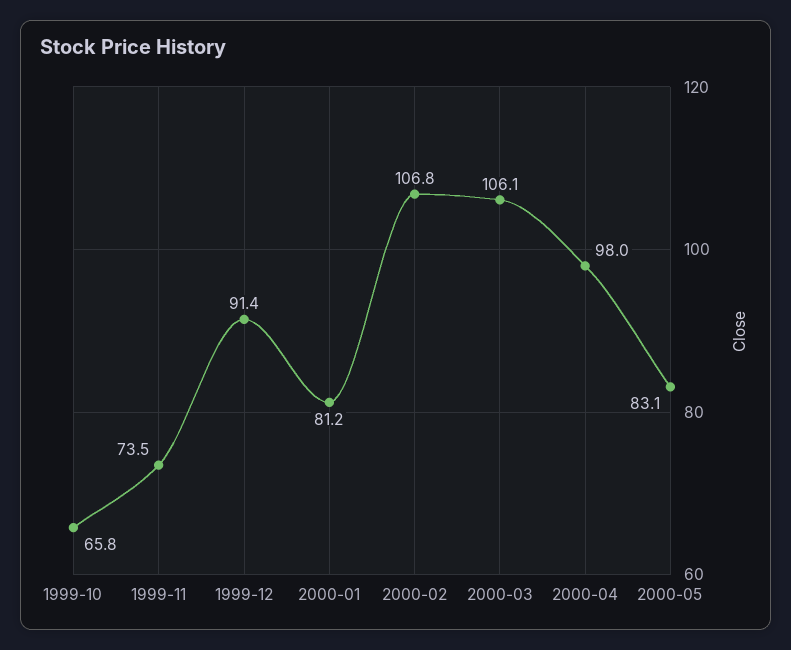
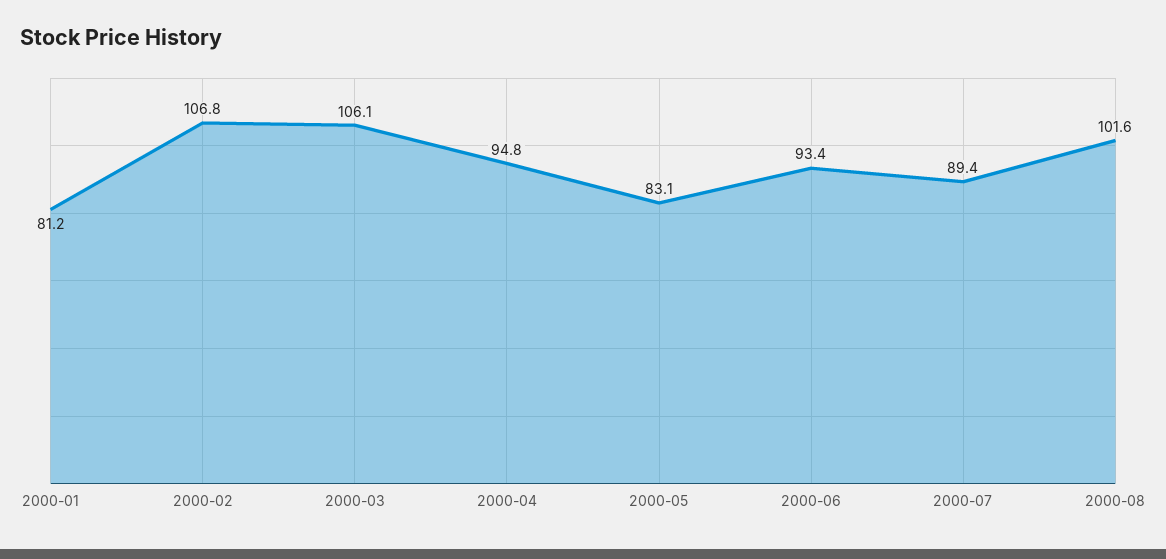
1999-10: 65.8 -> none
1999-11: 73.5 -> none
1999-12: 91.4 -> none
2000-04: 98 -> 94.8
2000-06: none -> 93.4
2000-07: none -> 89.4
2000-08: none -> 101.6

